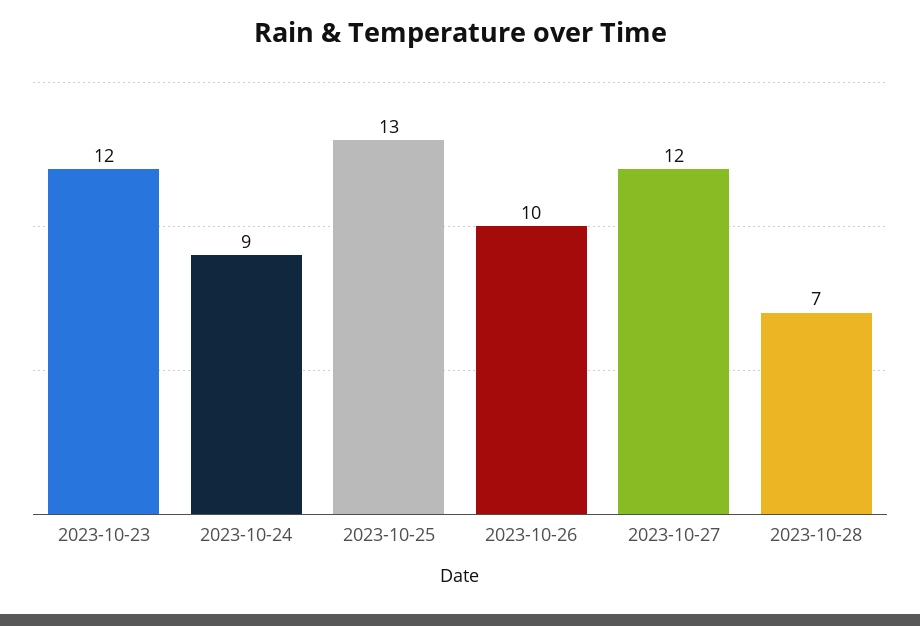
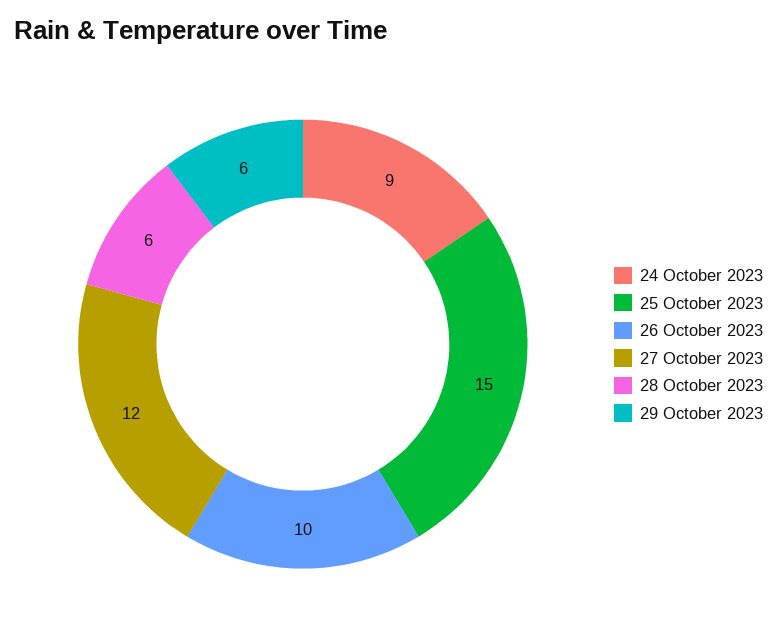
2023-10-23: 12 -> none
2023-10-25: 13 -> 15
2023-10-28: 7 -> 6
29 October 2023: none -> 6

